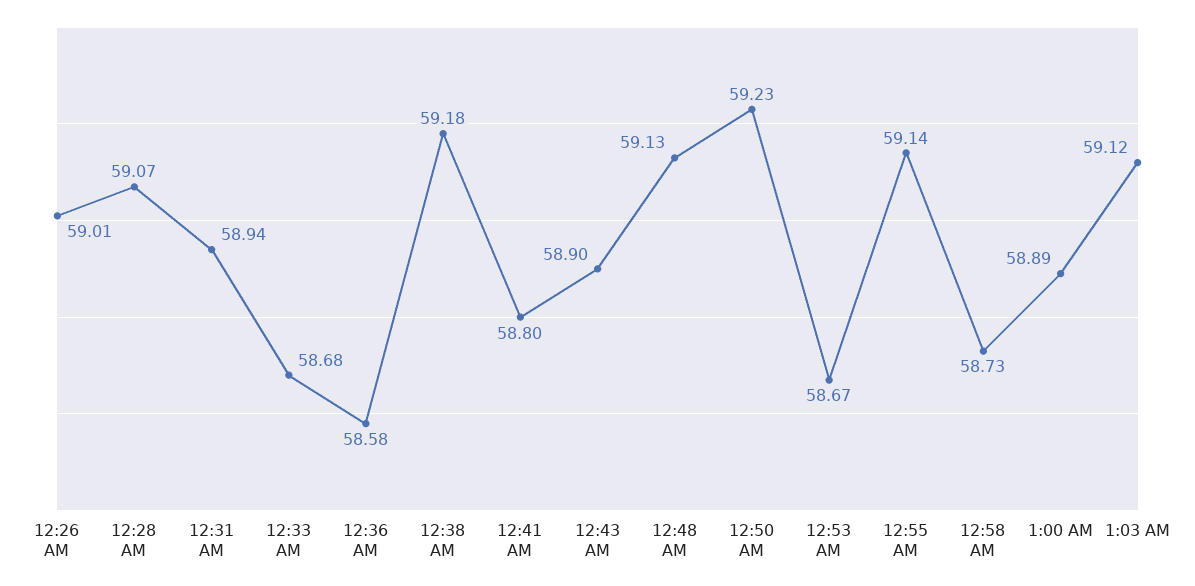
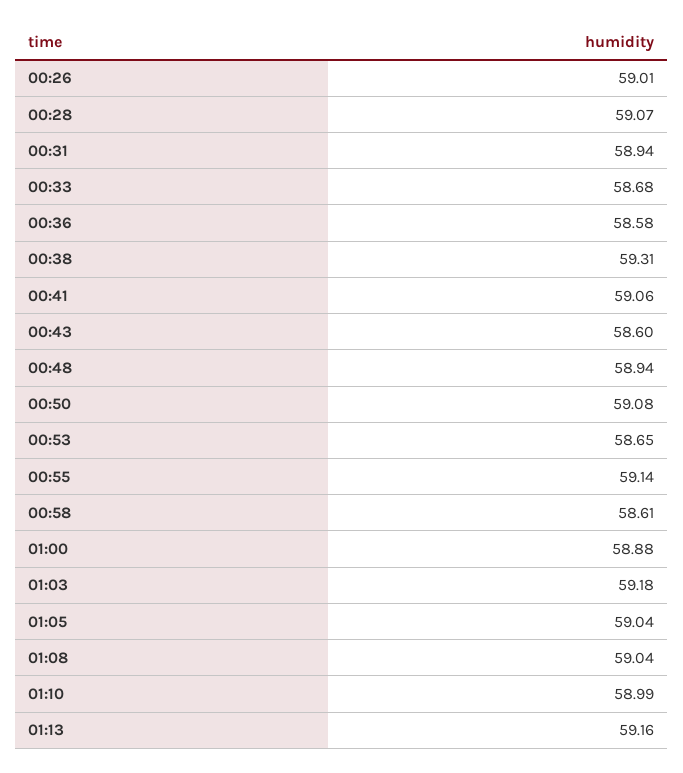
12:38 AM: 59.18 -> 59.31
12:41 AM: 58.8 -> 59.06
12:43 AM: 58.9 -> 58.6
12:48 AM: 59.13 -> 58.94
12:50 AM: 59.23 -> 59.08
12:53 AM: 58.67 -> 58.65
12:58 AM: 58.73 -> 58.61
1:00 AM: 58.89 -> 58.88
1:03 AM: 59.12 -> 59.18
01:05: none -> 59.04
01:08: none -> 59.04
01:10: none -> 58.99
01:13: none -> 59.16

